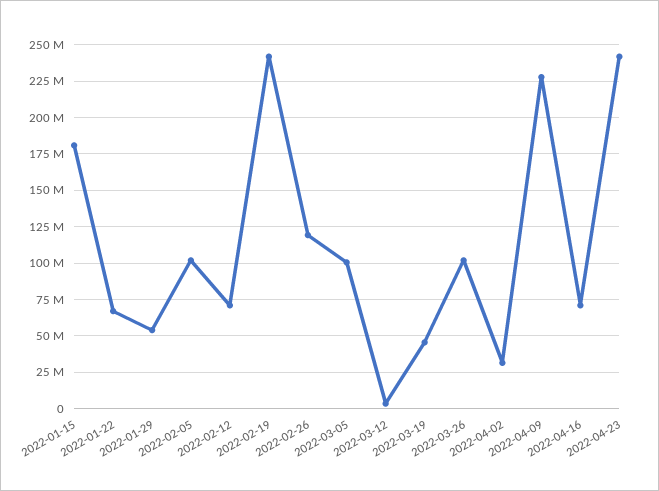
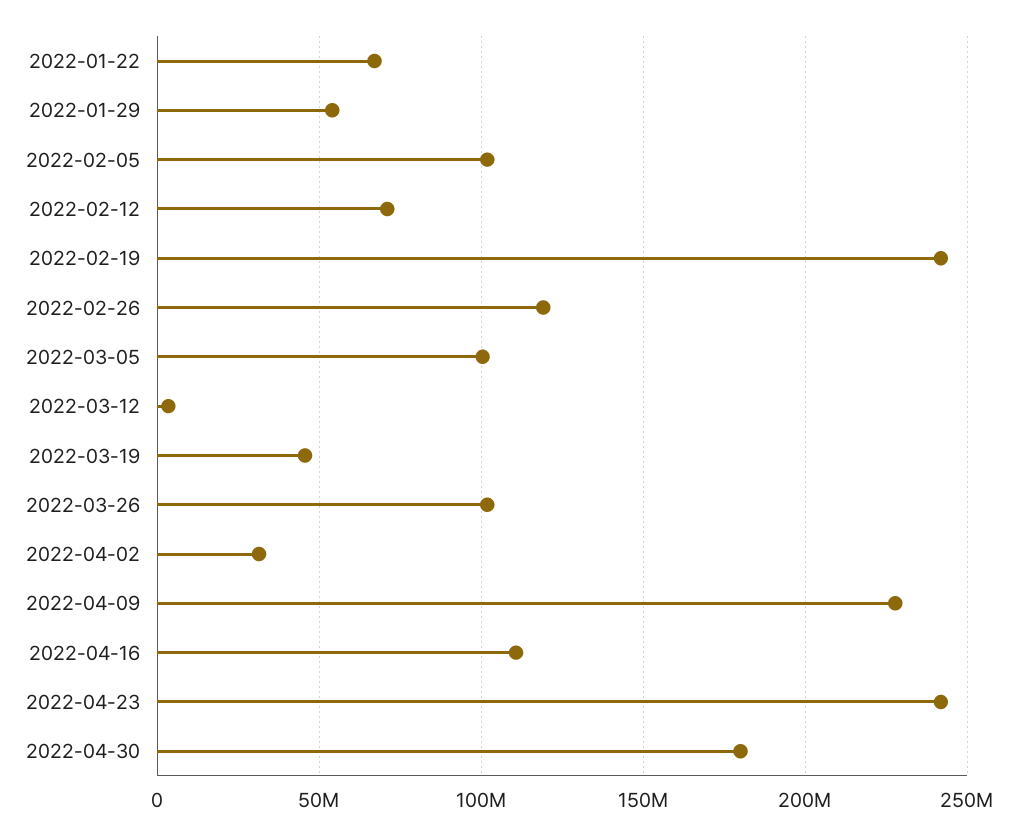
2022-01-15: 180000000 -> none
2022-04-16: 70000000 -> 110000000
2022-04-30: none -> 180000000

